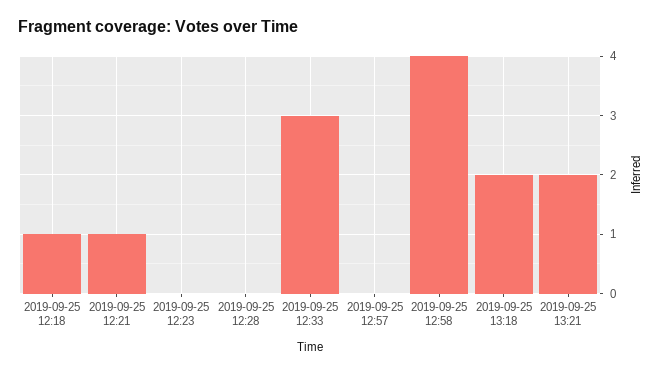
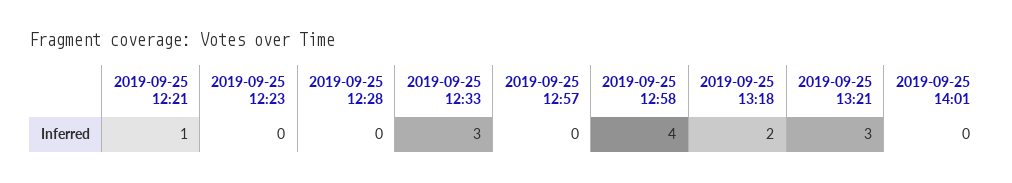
2019-09-25 12:18: 1 -> none
2019-09-25 13:21: 2 -> 3
2019-09-25 14:01: none -> 0

